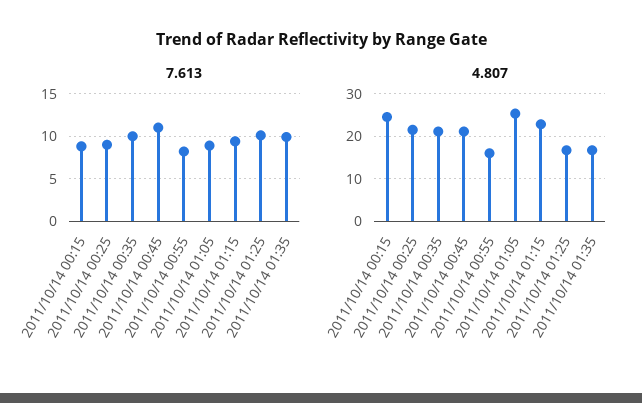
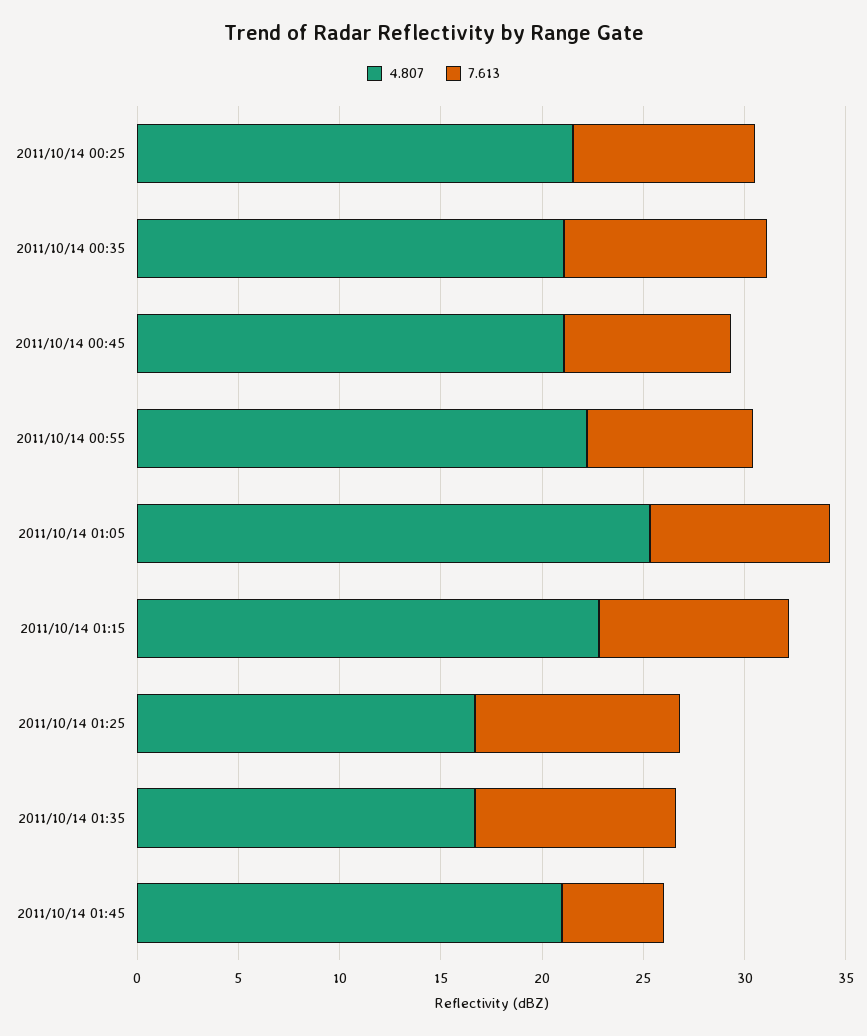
7.613, 2011/10/14 00:15: 9 -> none
7.613, 2011/10/14 00:45: 11 -> 8
4.807, 2011/10/14 00:15: 24 -> none
4.807, 2011/10/14 00:55: 16 -> 22
4.807, 2011/10/14 01:45: none -> 21
7.613, 2011/10/14 01:45: none -> 5

